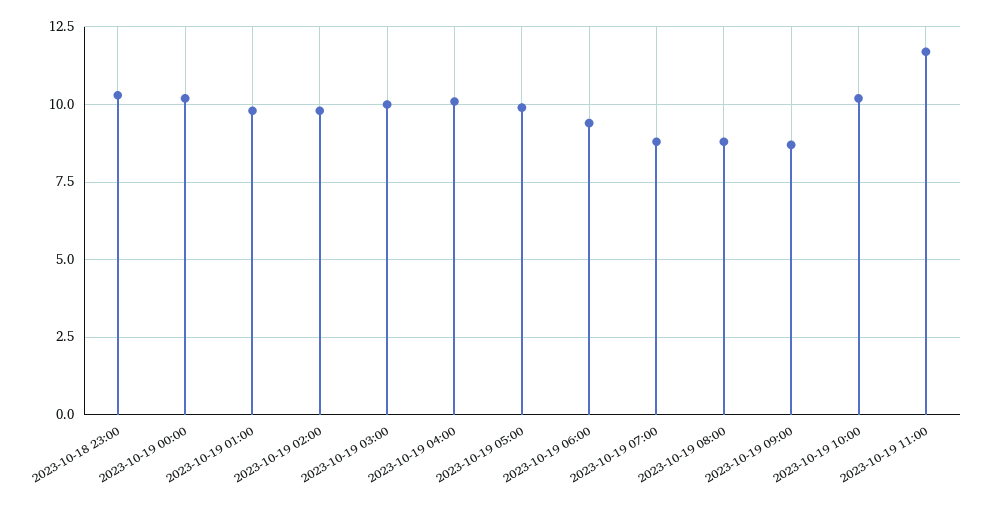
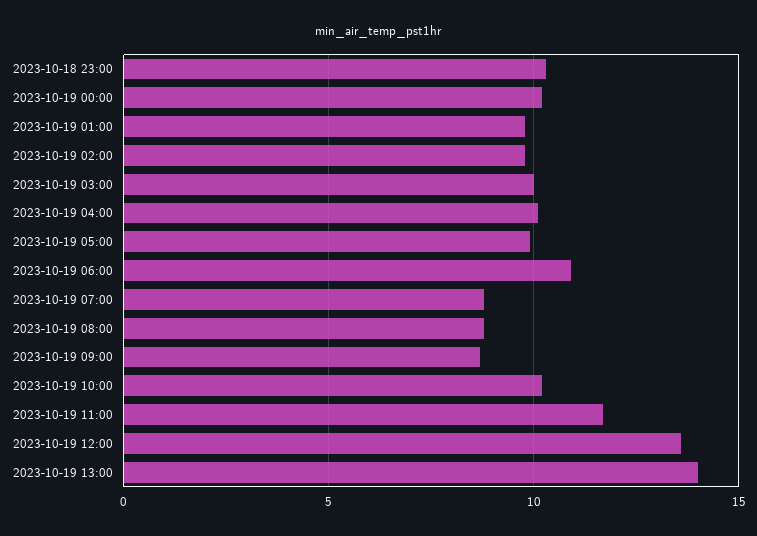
2023-10-19 06:00: 9.5 -> 11
2023-10-19 12:00: none -> 13.5
2023-10-19 13:00: none -> 14

